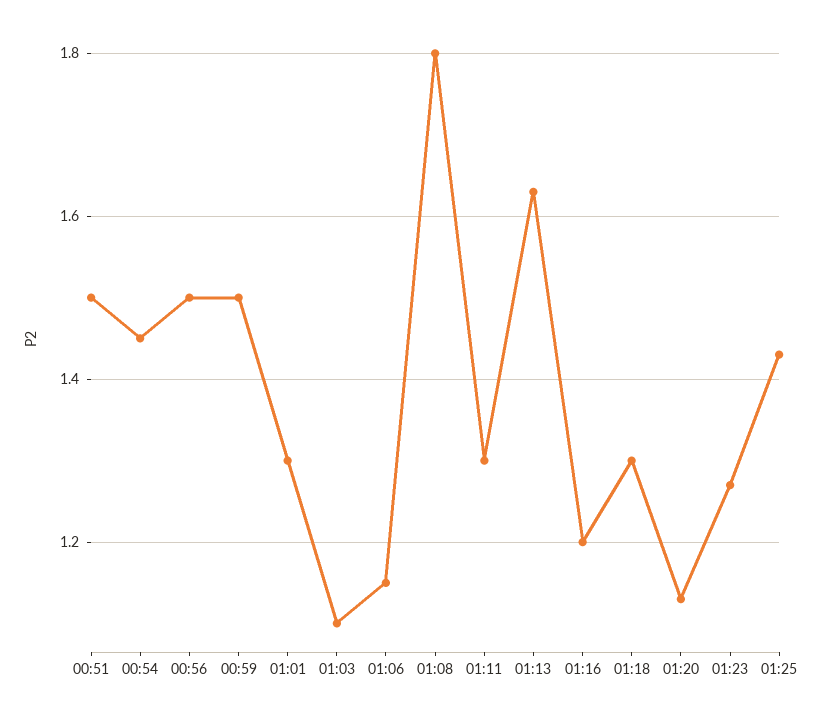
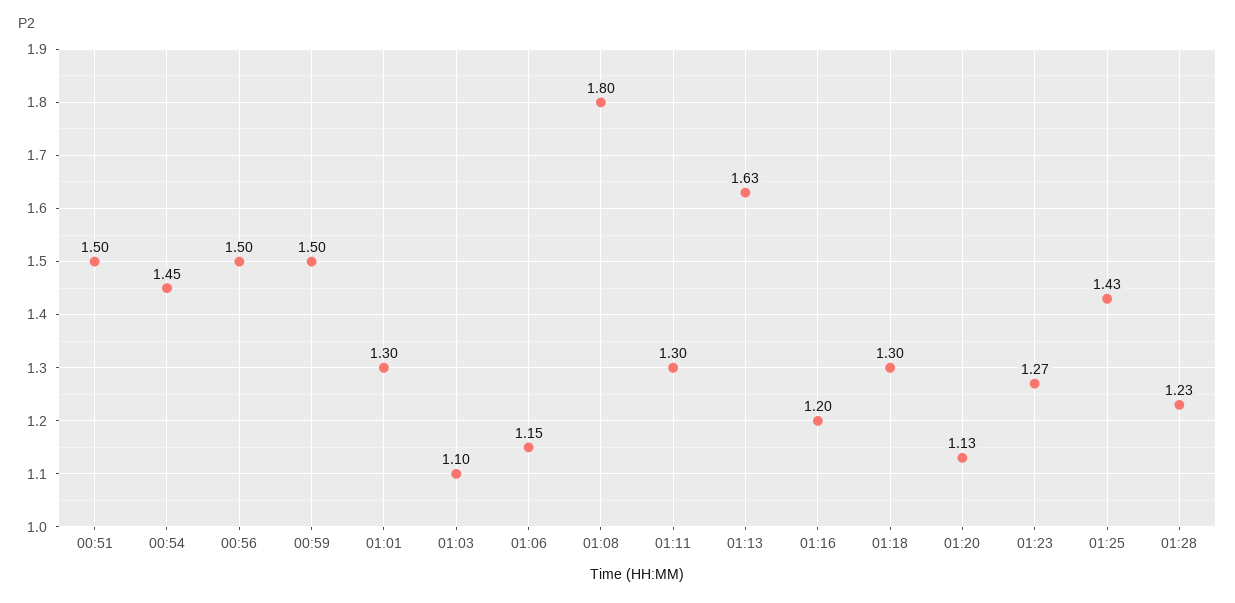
01:28: none -> 1.23

